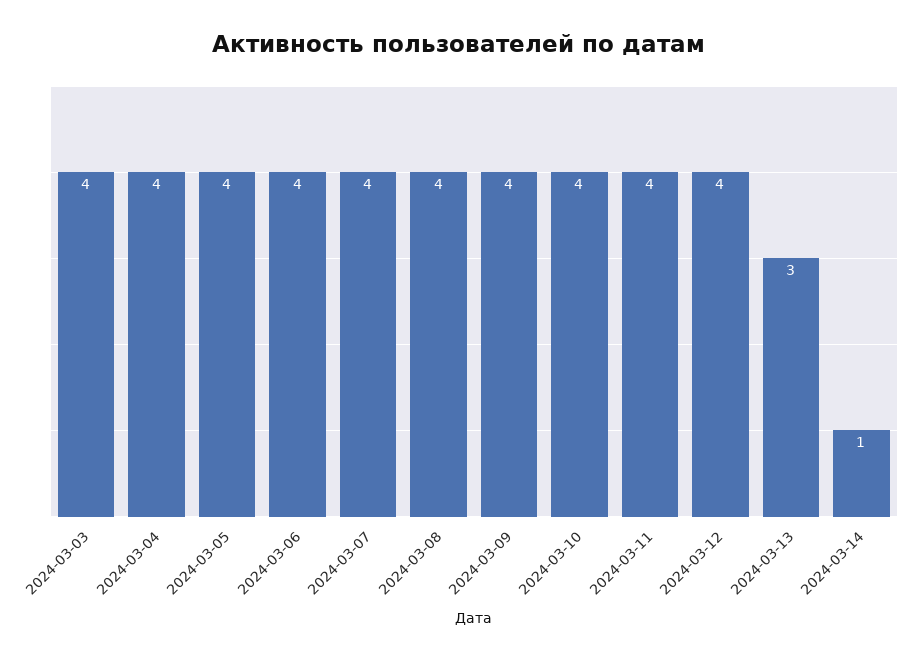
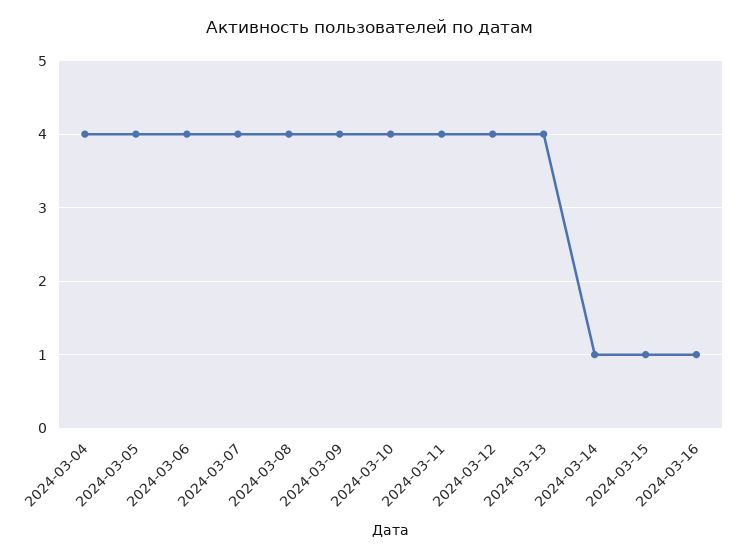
2024-03-03: 4 -> none
2024-03-13: 3 -> 4
2024-03-15: none -> 1
2024-03-16: none -> 1

